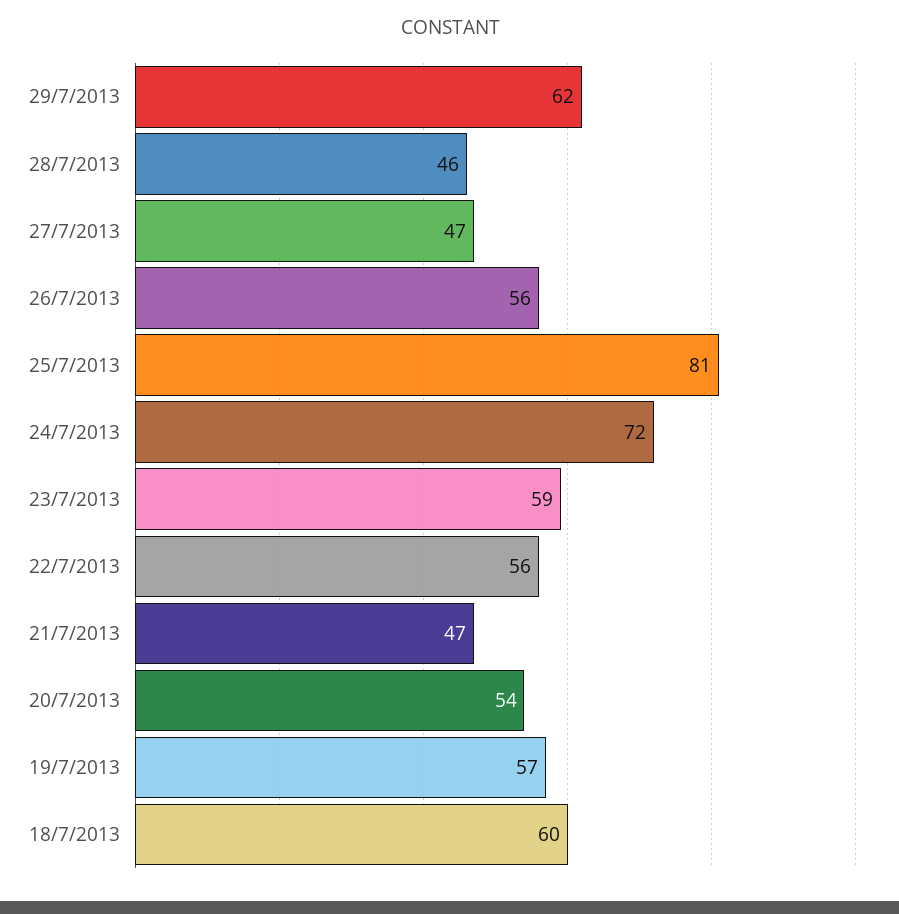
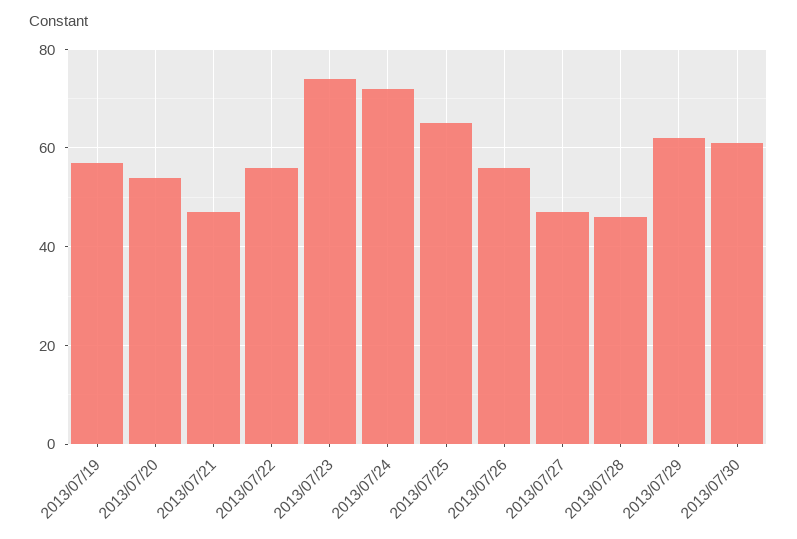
25/7/2013: 81 -> 65
23/7/2013: 59 -> 75
18/7/2013: 60 -> none
2013/07/30: none -> 60

